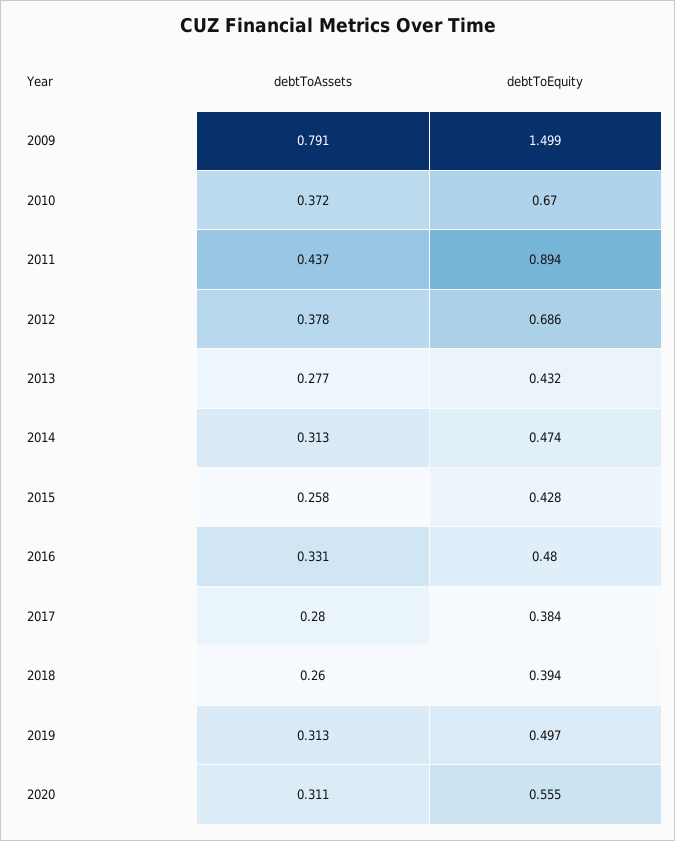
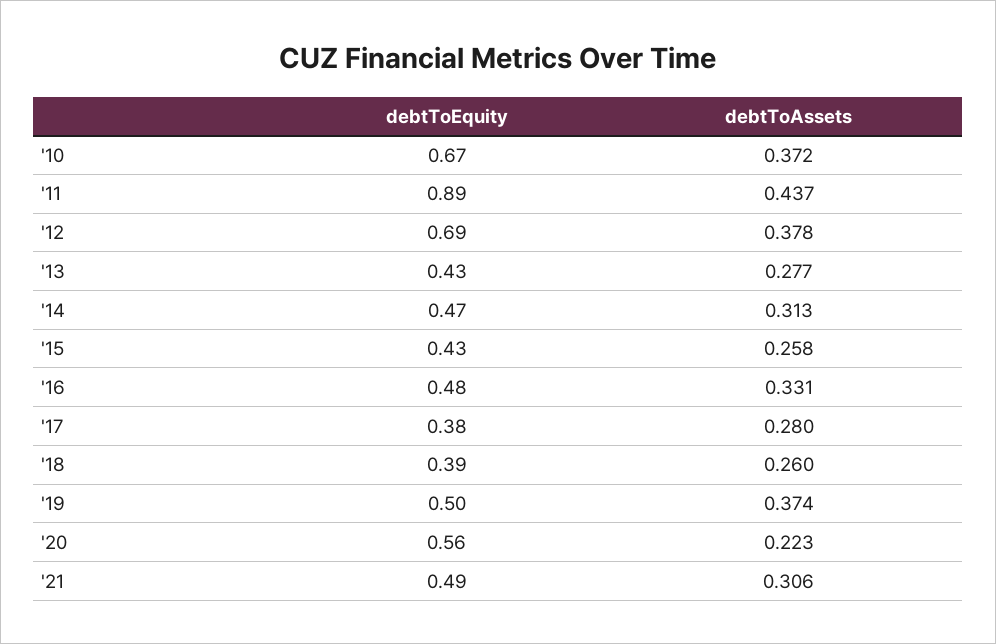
debtToAssets, 2009: 0.791 -> none
debtToEquity, 2009: 1.499 -> none
debtToAssets, 2019: 0.313 -> 0.374
debtToAssets, 2020: 0.311 -> 0.223
debtToEquity, '21: none -> 0.49
debtToAssets, '21: none -> 0.306

